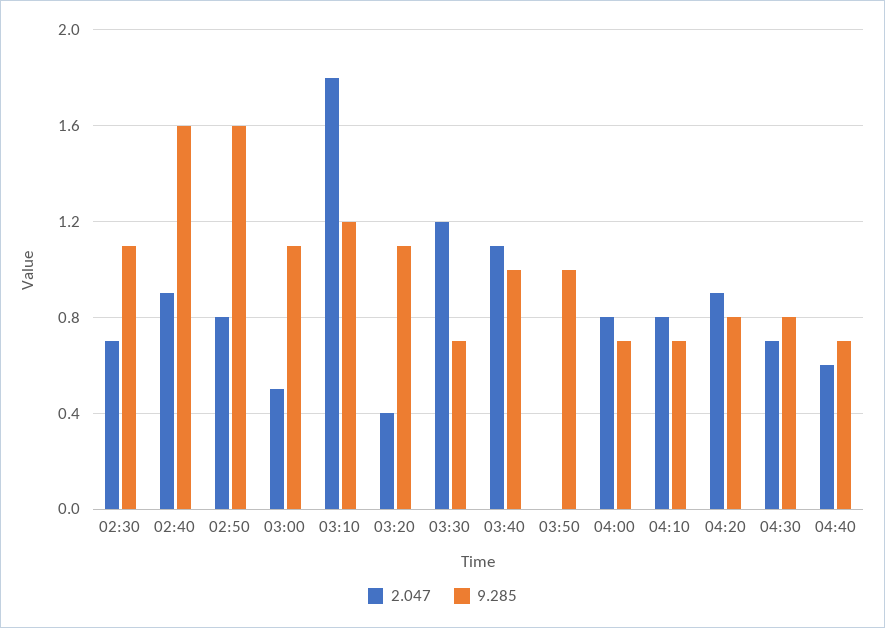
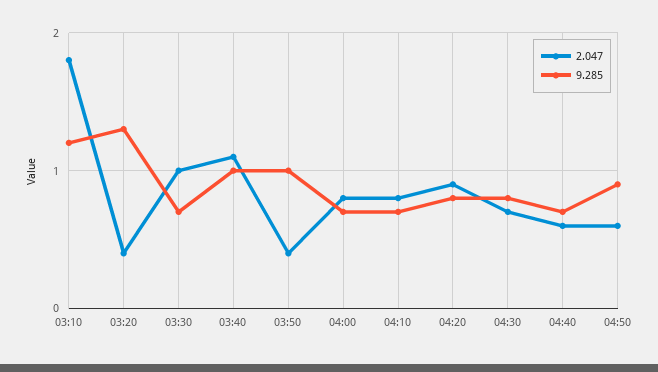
2.047, 02:30: 0.7 -> none
9.285, 02:30: 1.1 -> none
2.047, 02:40: 0.9 -> none
9.285, 02:40: 1.6 -> none
2.047, 02:50: 0.8 -> none
9.285, 02:50: 1.6 -> none
2.047, 03:00: 0.5 -> none
9.285, 03:00: 1.1 -> none
9.285, 03:20: 1.1 -> 1.3
2.047, 03:30: 1.2 -> 1
2.047, 03:50: 0 -> 0.4
2.047, 04:50: none -> 0.6
9.285, 04:50: none -> 0.9

